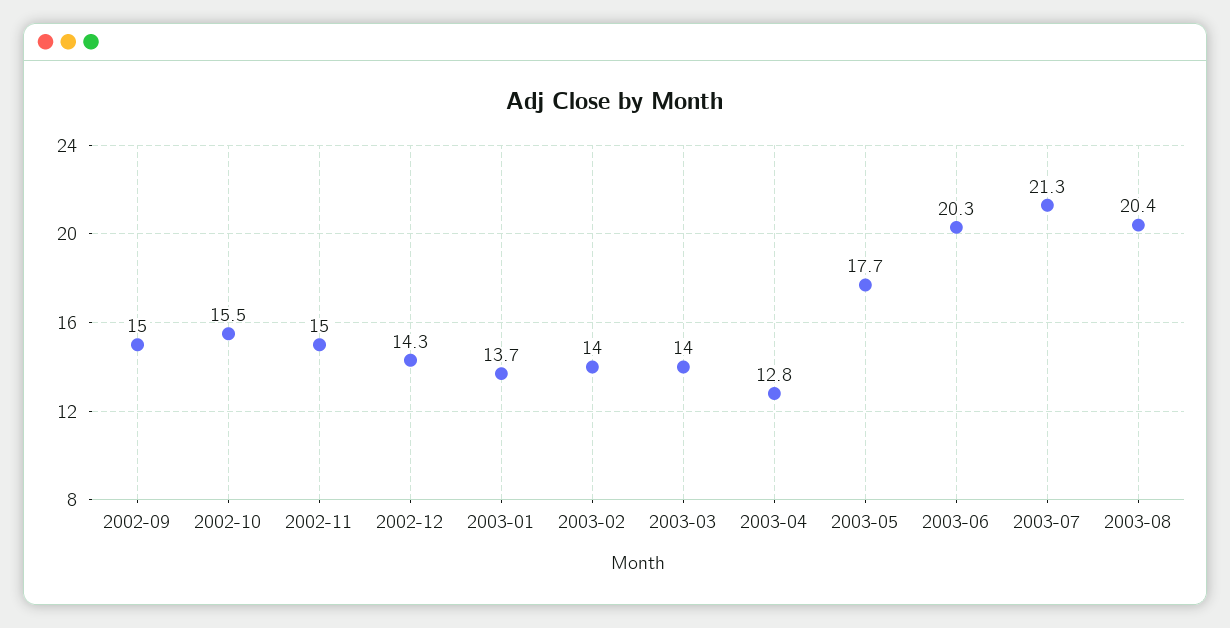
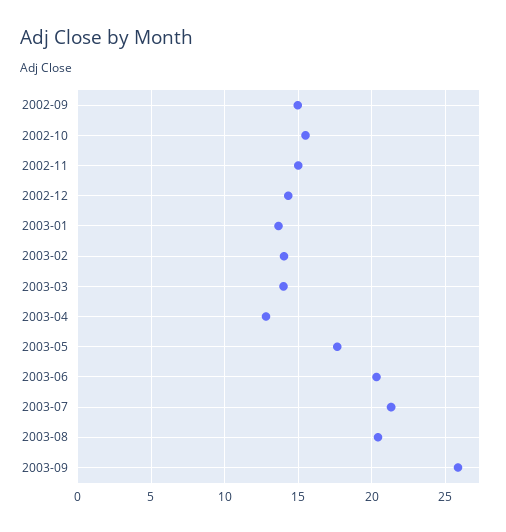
2003-09: none -> 26

